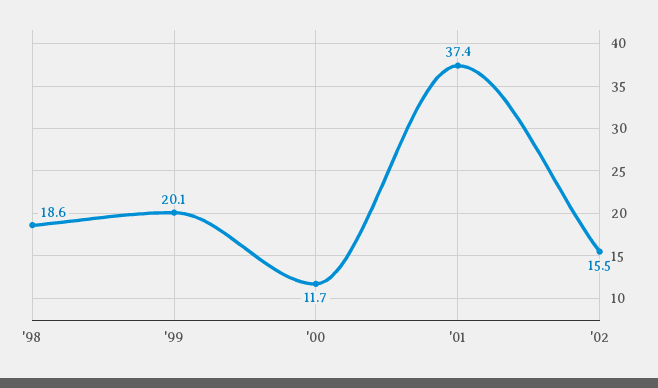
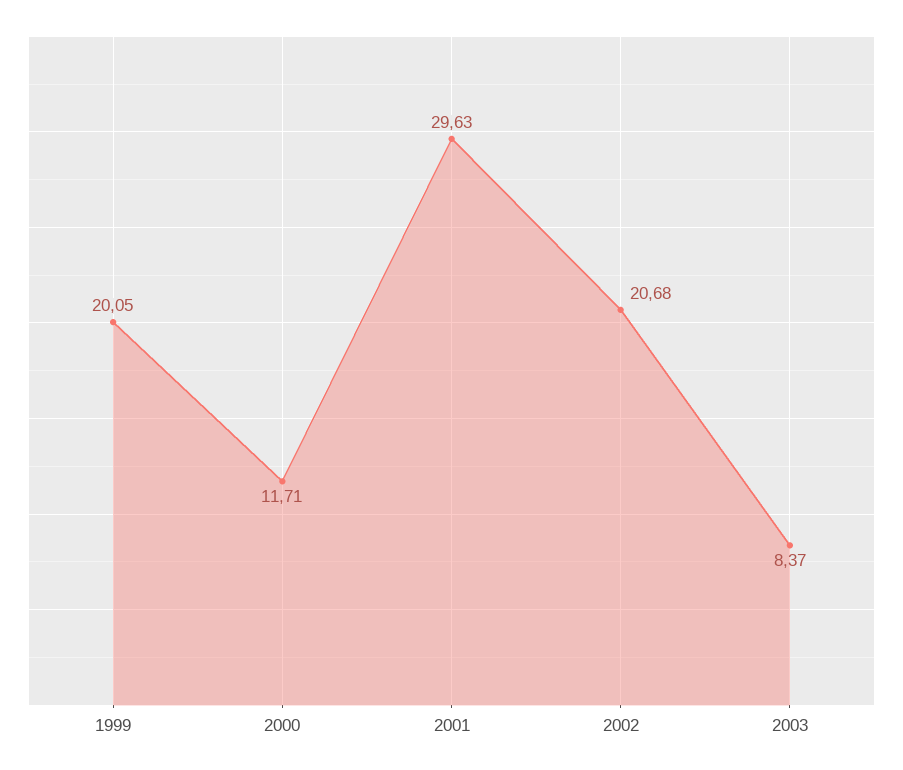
'98: 18.6 -> none
'01: 37.4 -> 29.63
'02: 15.5 -> 20.68
2003: none -> 8.37

